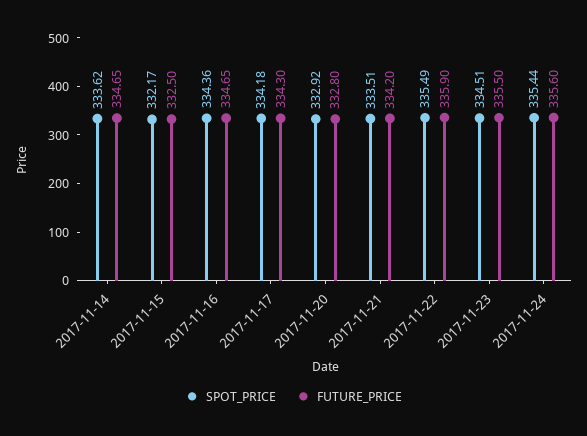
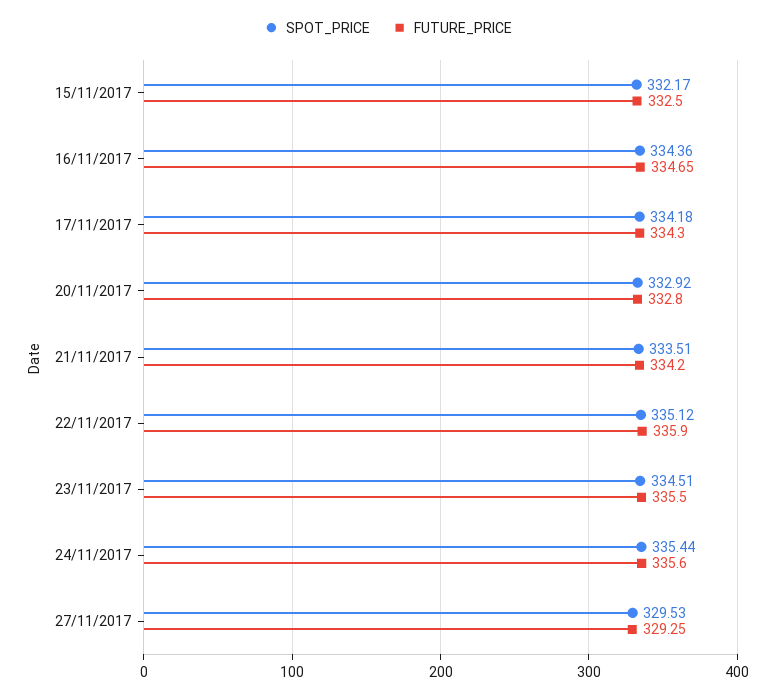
SPOT_PRICE, 2017-11-14: 333.62 -> none
FUTURE_PRICE, 2017-11-14: 334.65 -> none
SPOT_PRICE, 2017-11-22: 335.49 -> 335.12
SPOT_PRICE, 27/11/2017: none -> 329.53
FUTURE_PRICE, 27/11/2017: none -> 329.25

